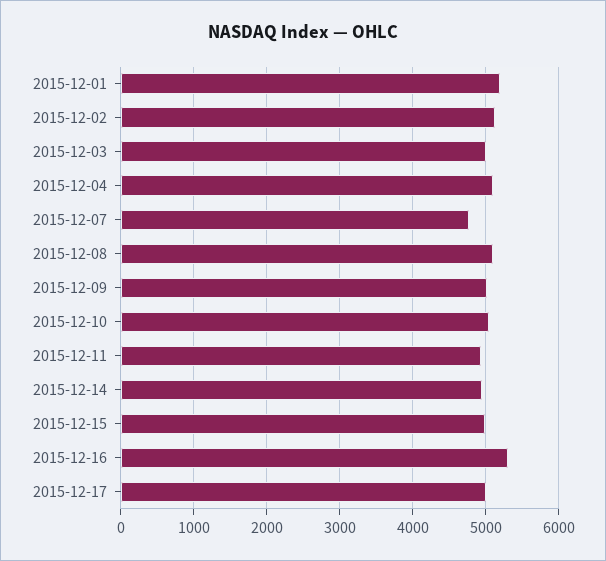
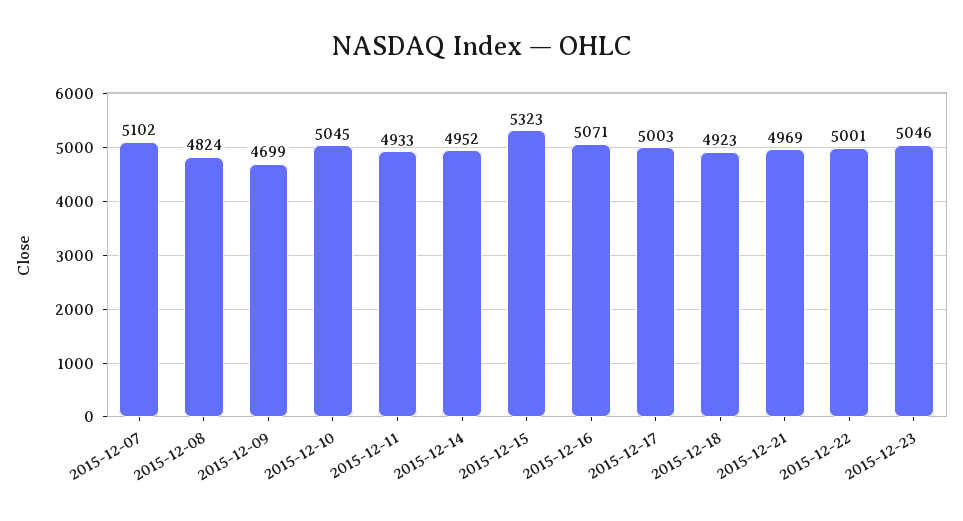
2015-12-01: 5200 -> none
2015-12-02: 5100 -> none
2015-12-03: 5000 -> none
2015-12-04: 5100 -> none
2015-12-07: 4800 -> 5102
2015-12-08: 5100 -> 4824
2015-12-09: 5000 -> 4699
2015-12-15: 5000 -> 5323
2015-12-16: 5300 -> 5071
2015-12-18: none -> 4923
2015-12-21: none -> 4969
2015-12-22: none -> 5001
2015-12-23: none -> 5046

